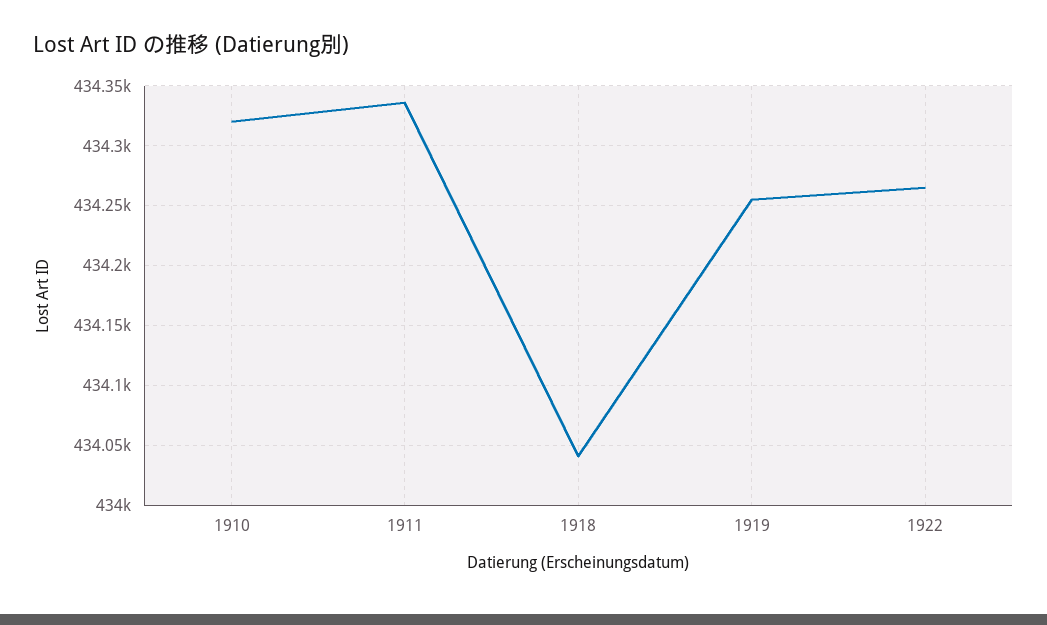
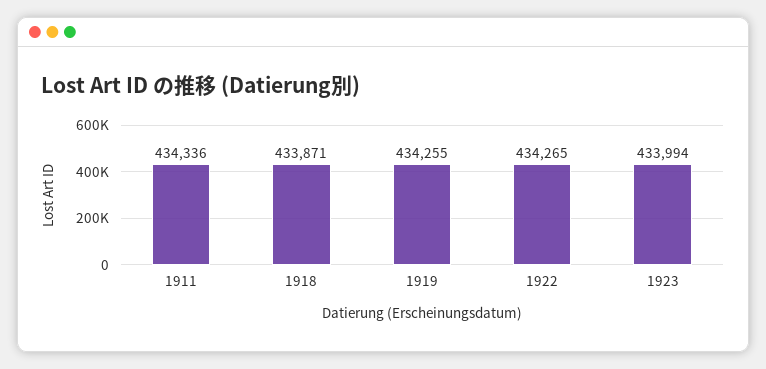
1910: 434320 -> none
1918: 434040 -> 433871
1923: none -> 433994

